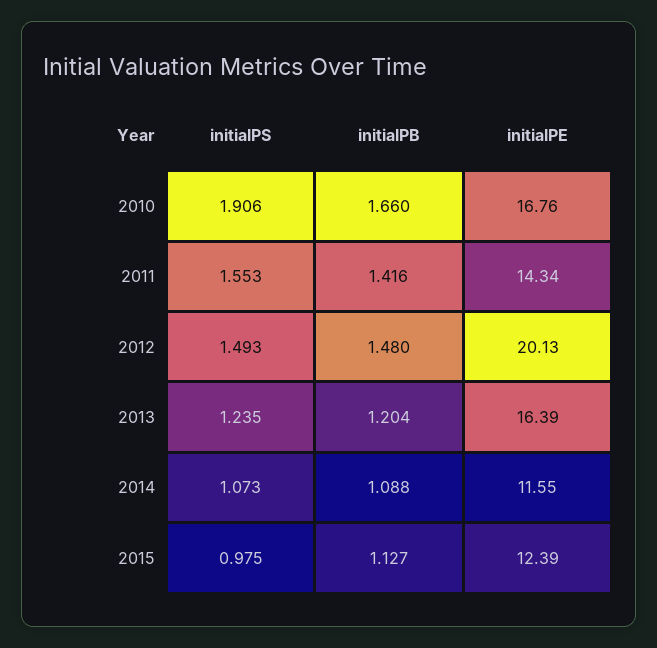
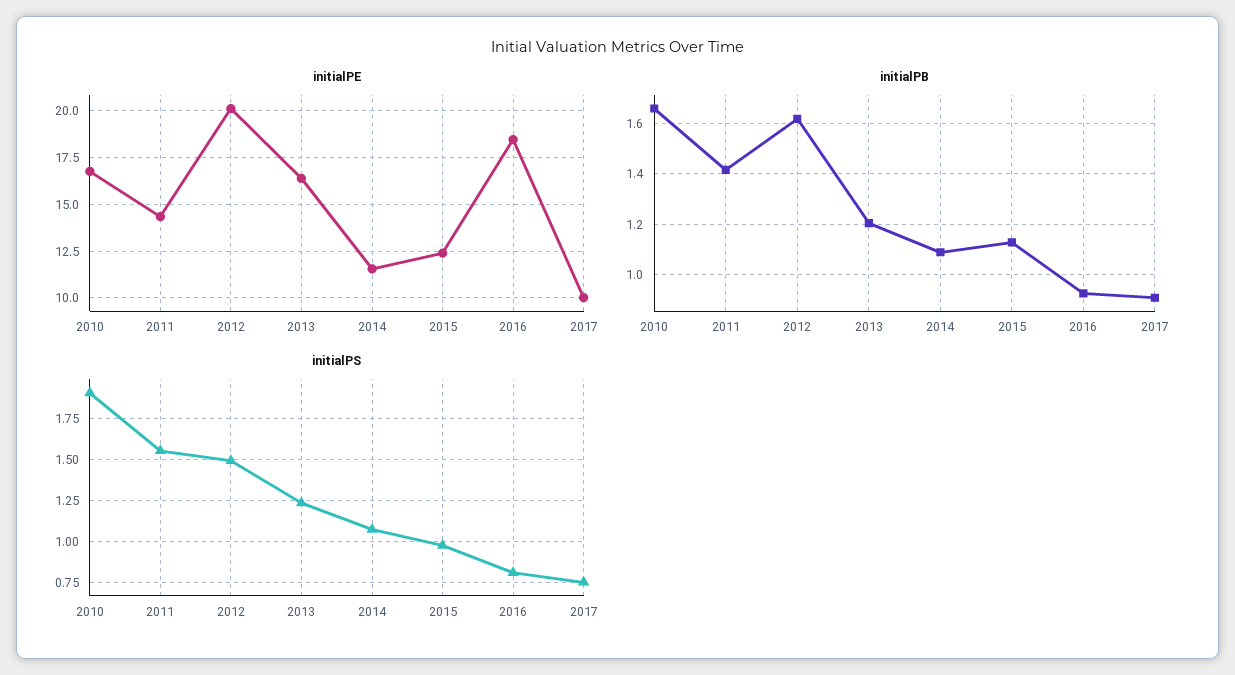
initialPB, 2012: 1.48 -> 1.625
initialPE, 2016: none -> 18.5
initialPE, 2017: none -> 10
initialPB, 2016: none -> 0.925
initialPB, 2017: none -> 0.9
initialPS, 2016: none -> 0.8
initialPS, 2017: none -> 0.75

